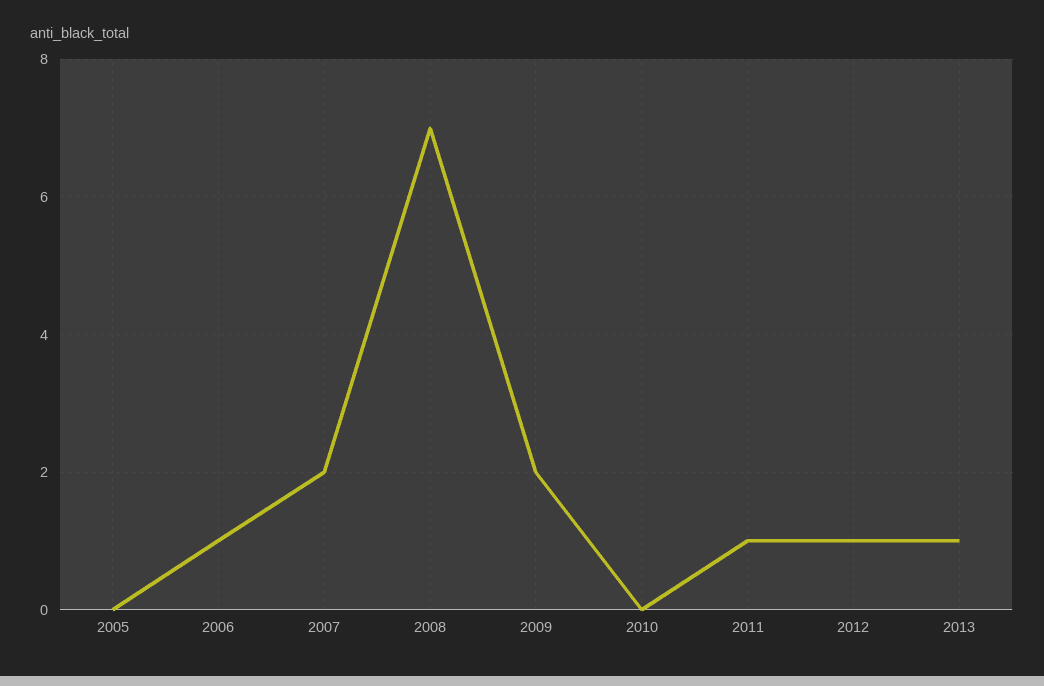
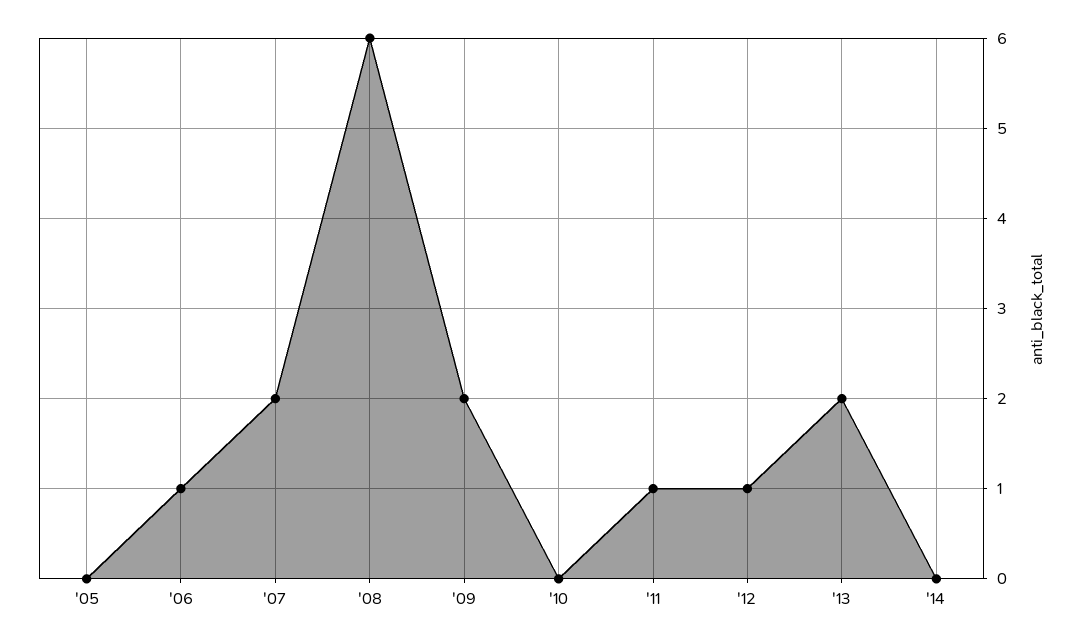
2008: 7 -> 6
2013: 1 -> 2
'14: none -> 0

